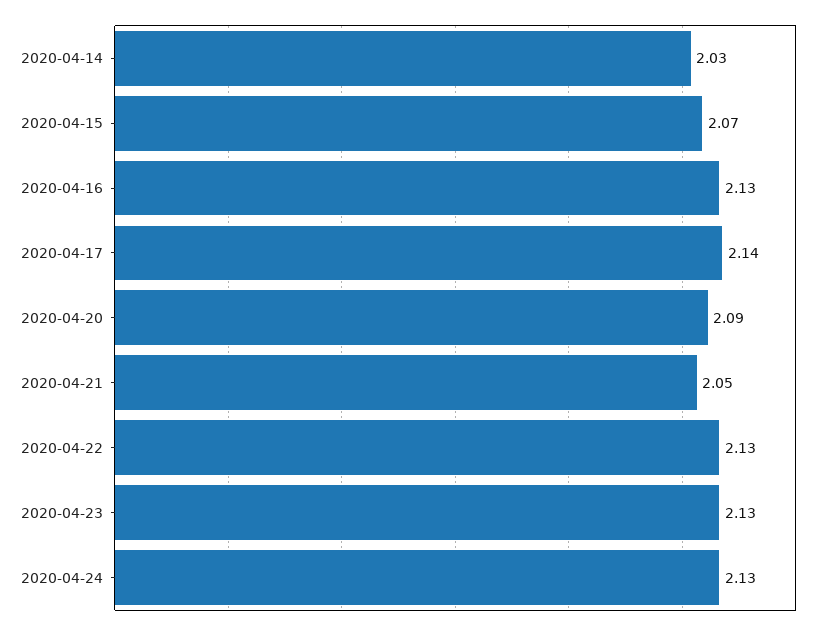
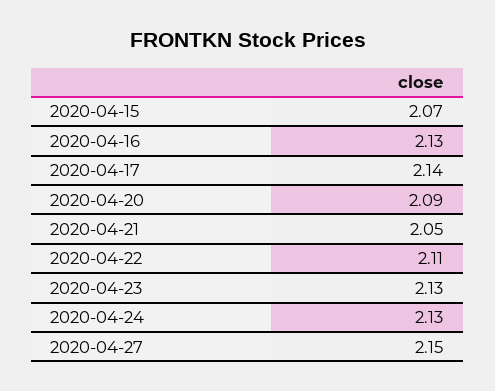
2020-04-14: 2.03 -> none
2020-04-22: 2.13 -> 2.11
2020-04-27: none -> 2.15

